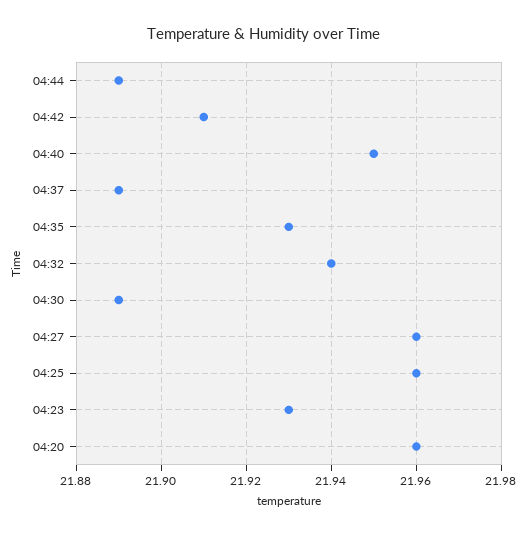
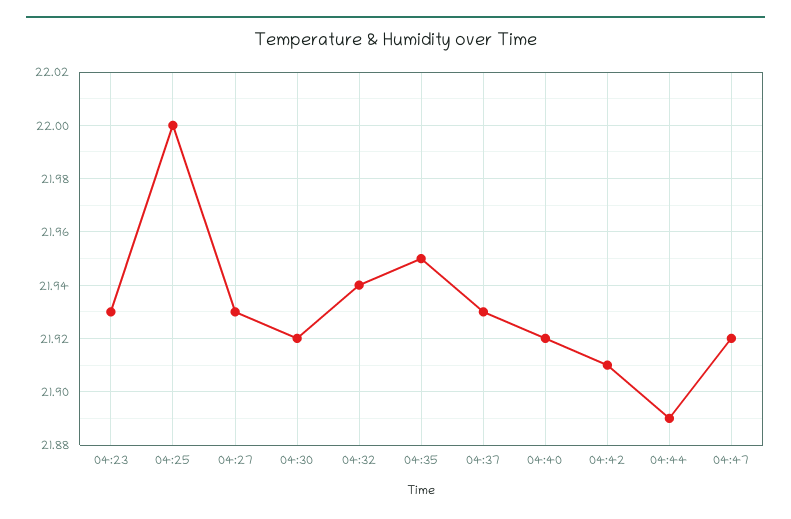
04:40: 21.95 -> 21.92
04:37: 21.89 -> 21.93
04:35: 21.93 -> 21.95
04:30: 21.89 -> 21.92
04:27: 21.96 -> 21.93
04:25: 21.96 -> 22
04:20: 21.96 -> none
04:47: none -> 21.92

